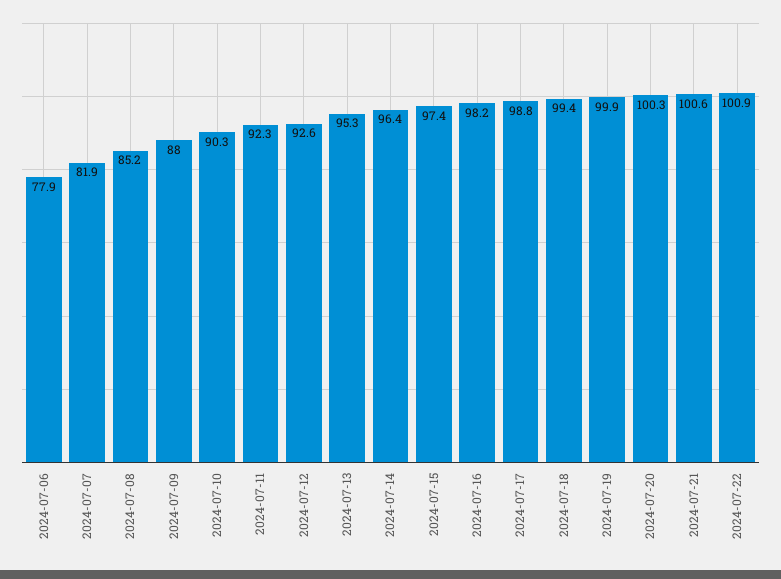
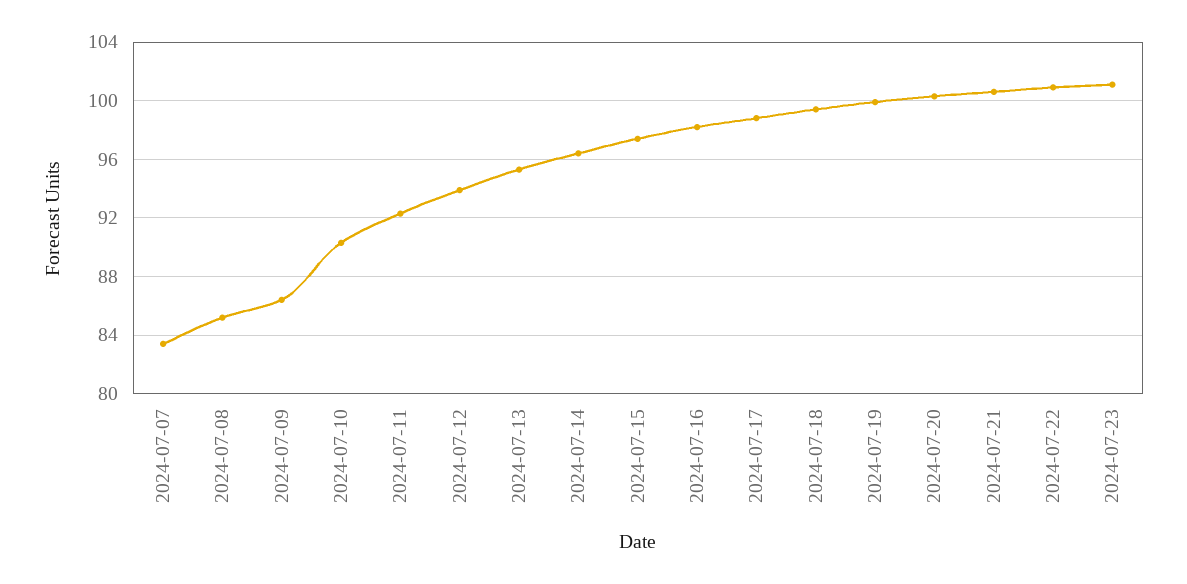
2024-07-06: 77.9 -> none
2024-07-07: 81.9 -> 83.5
2024-07-09: 88 -> 86.5
2024-07-12: 92.6 -> 94
2024-07-23: none -> 101

